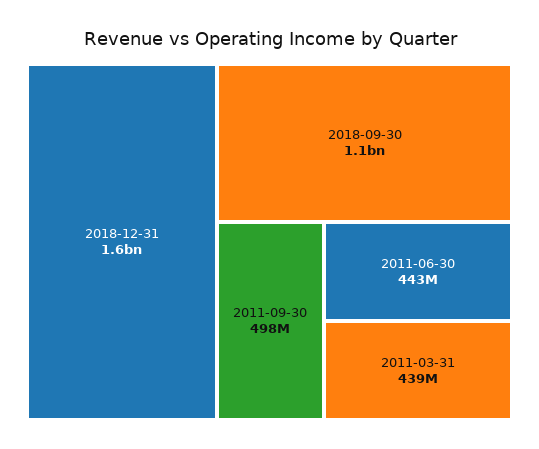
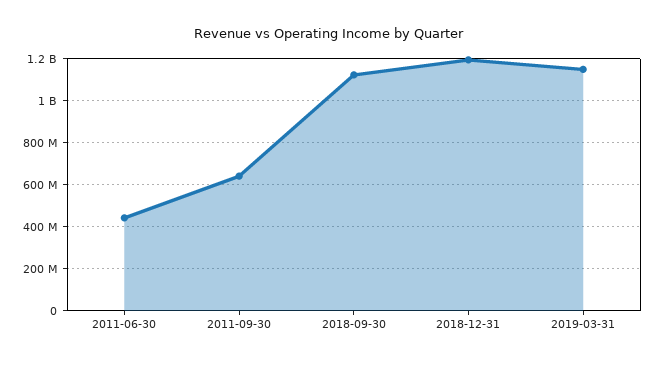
2018-12-31: 1600000000 -> 1200000000
2011-09-30: 498000000 -> 650000000
2011-03-31: 439000000 -> none
2019-03-31: none -> 1150000000

